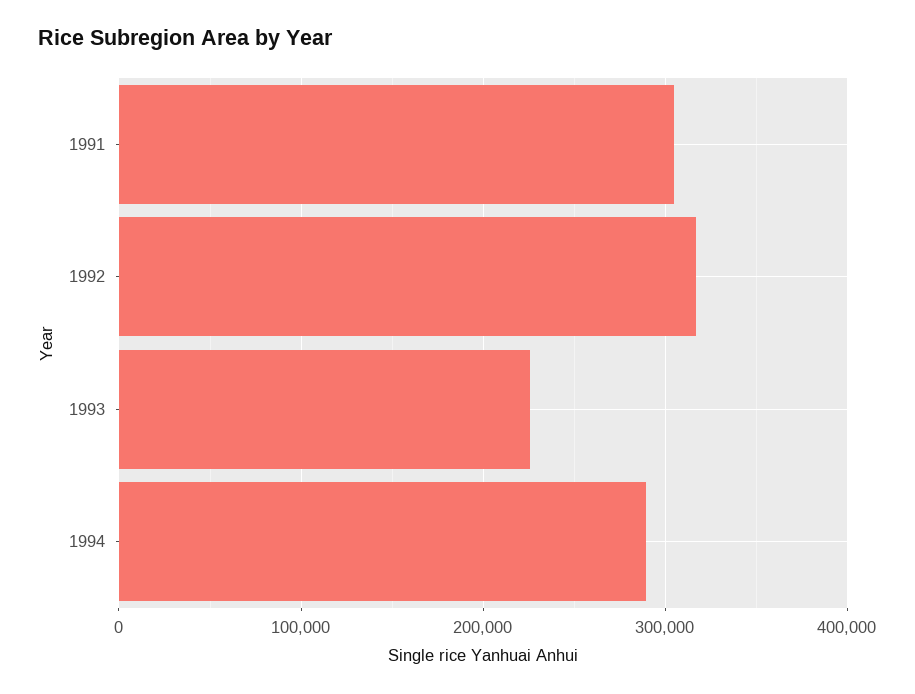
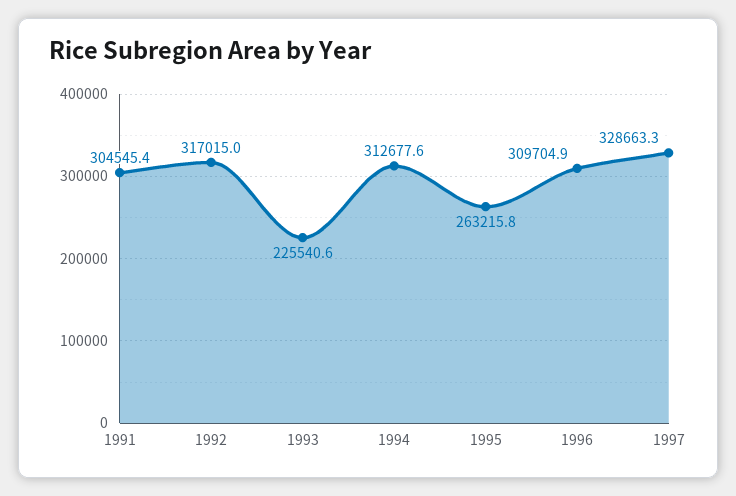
1994: 290000 -> 312677.6
1995: none -> 263215.8
1996: none -> 309704.9
1997: none -> 328663.3

